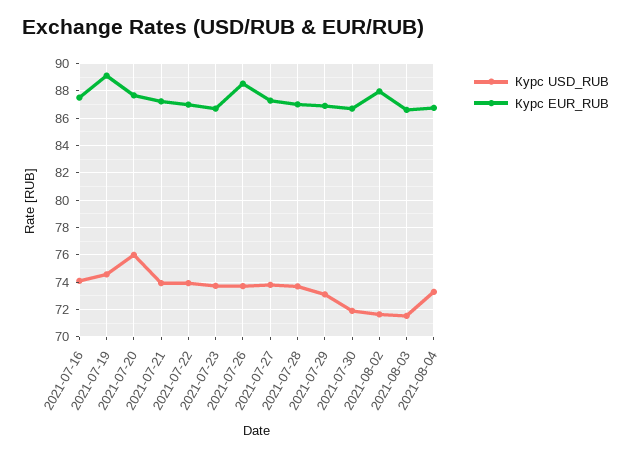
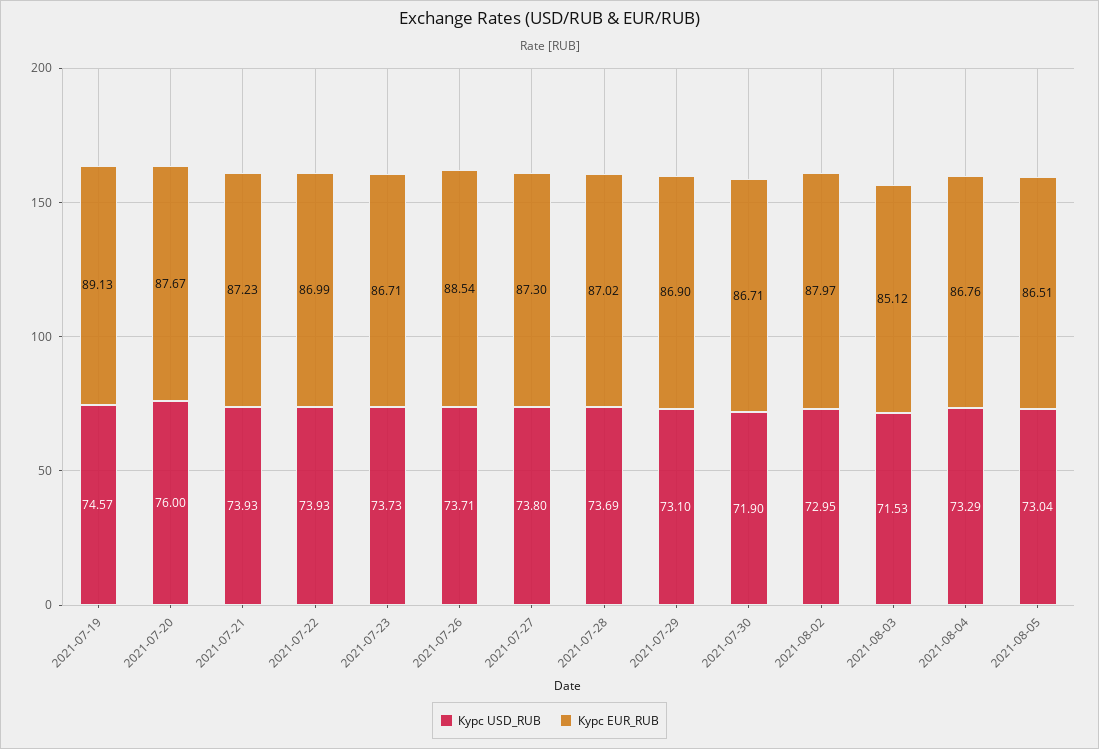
Курс USD_RUB, 2021-07-16: 74 -> none
Курс EUR_RUB, 2021-07-16: 87.5 -> none
Курс USD_RUB, 2021-08-02: 71.5 -> 72.95
Курс EUR_RUB, 2021-08-03: 86.5 -> 85.12
Курс USD_RUB, 2021-08-05: none -> 73.04
Курс EUR_RUB, 2021-08-05: none -> 86.51

